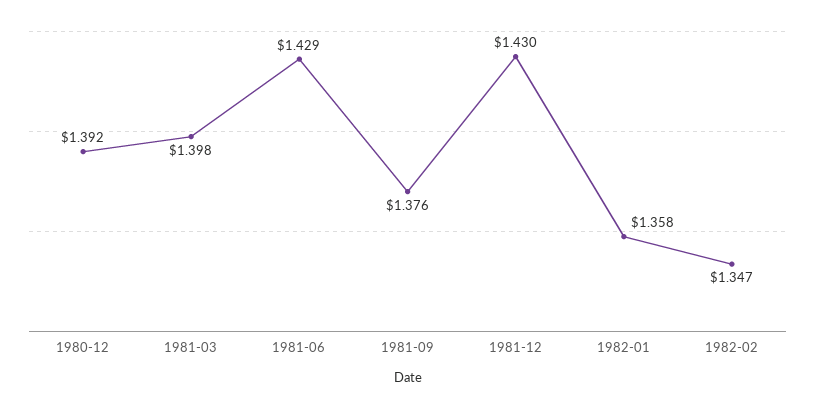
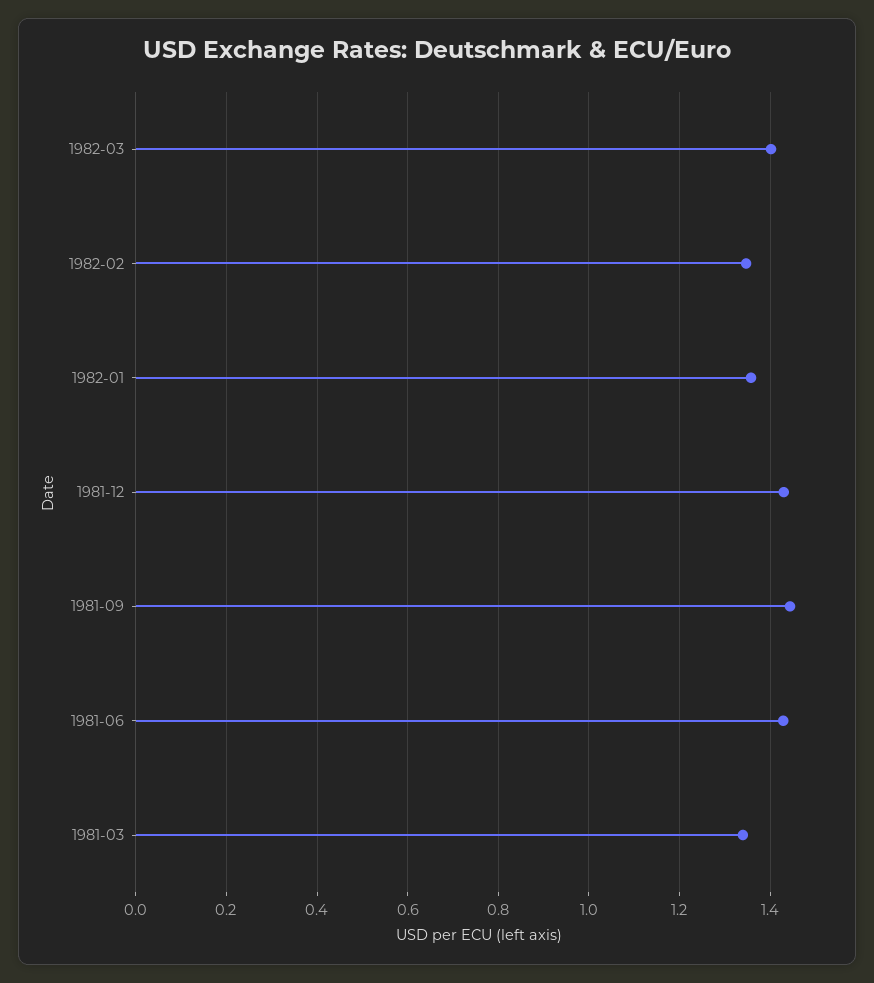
1980-12: 1.392 -> none
1981-03: 1.398 -> 1.34
1981-09: 1.376 -> 1.44
1982-03: none -> 1.4

